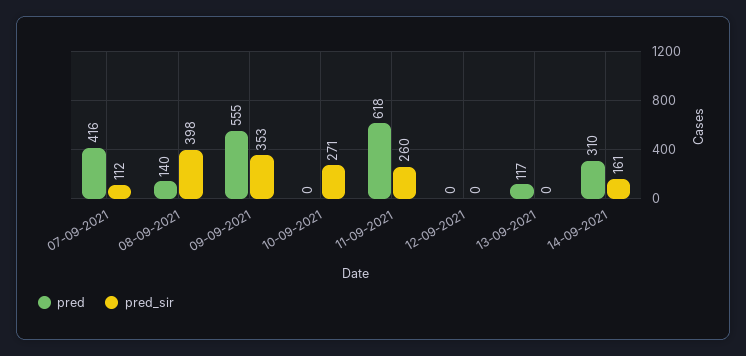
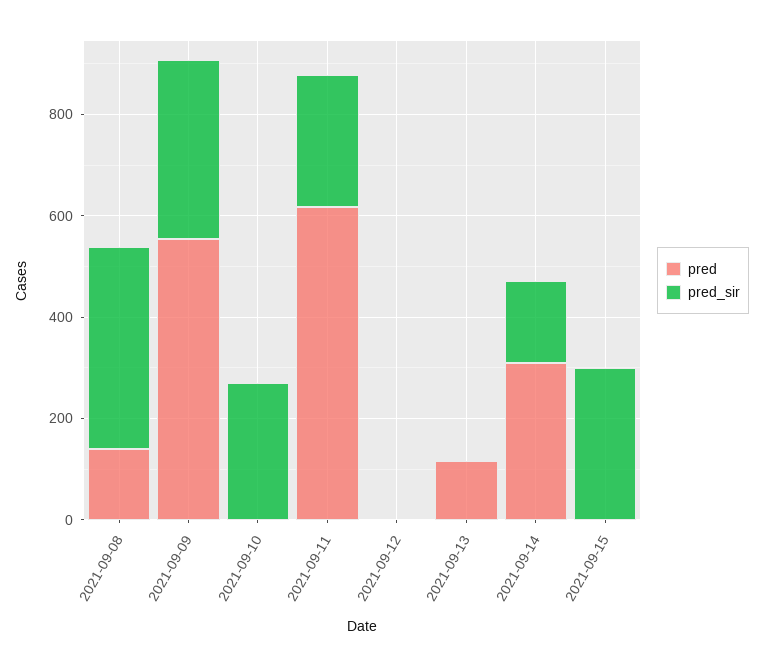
pred, 07-09-2021: 416 -> none
pred_sir, 07-09-2021: 112 -> none
pred, 2021-09-15: none -> 0
pred_sir, 2021-09-15: none -> 300

